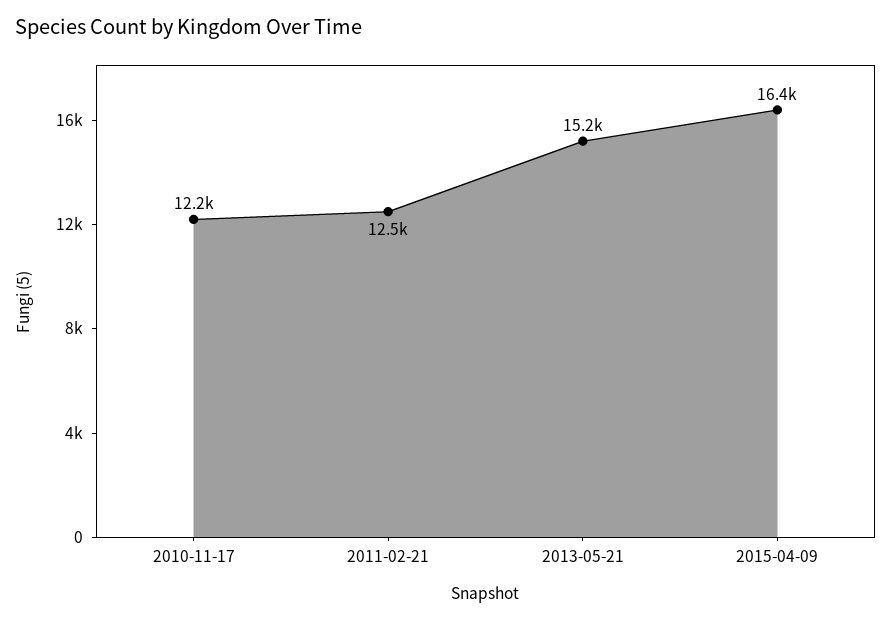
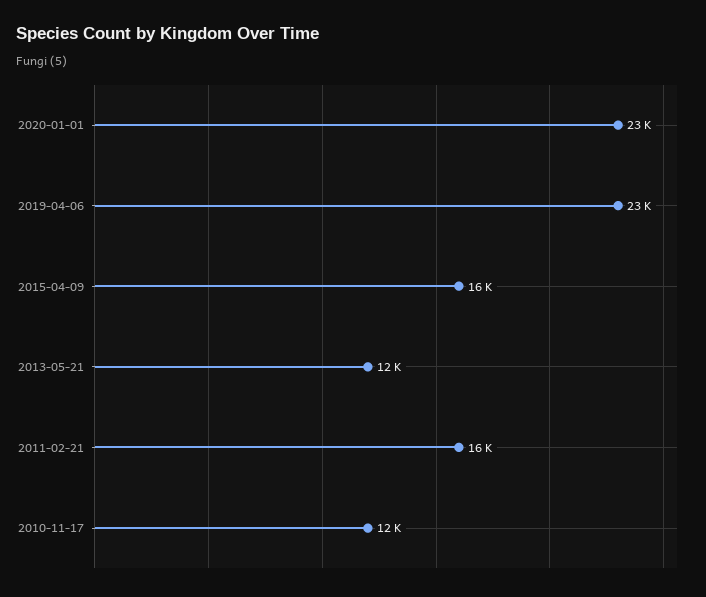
2011-02-21: 12500 -> 16000
2013-05-21: 15200 -> 12000
2020-01-01: none -> 23000
2019-04-06: none -> 23000

